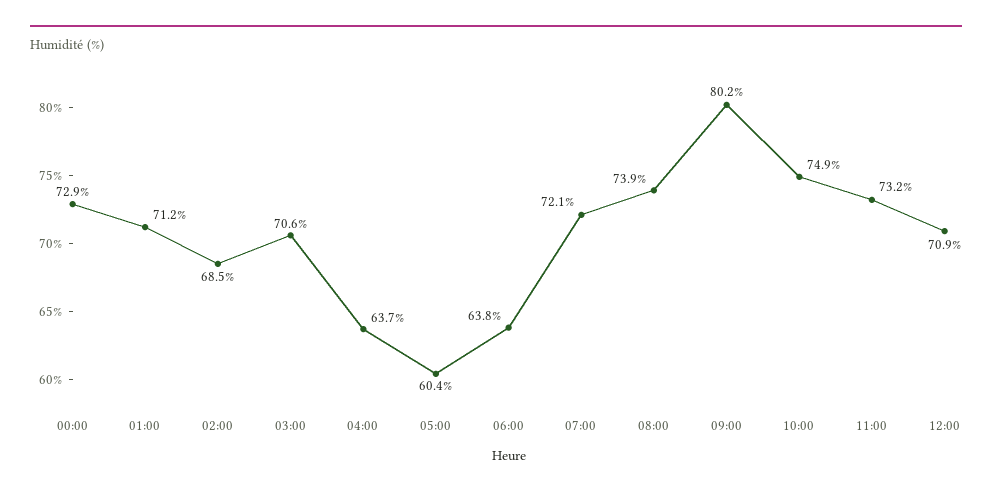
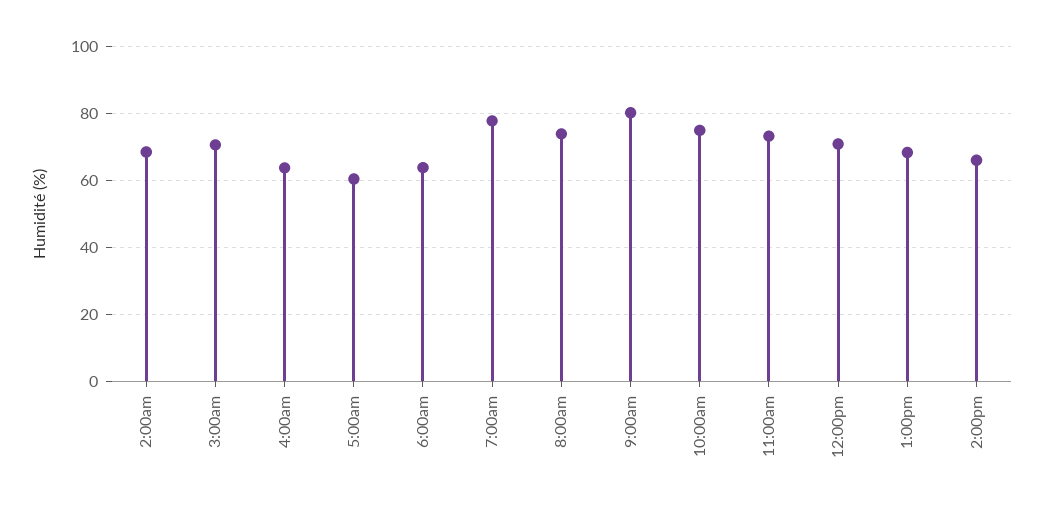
00:00: 72.9 -> none
01:00: 71.2 -> none
07:00: 72.1 -> 78
1:00pm: none -> 68
2:00pm: none -> 66

